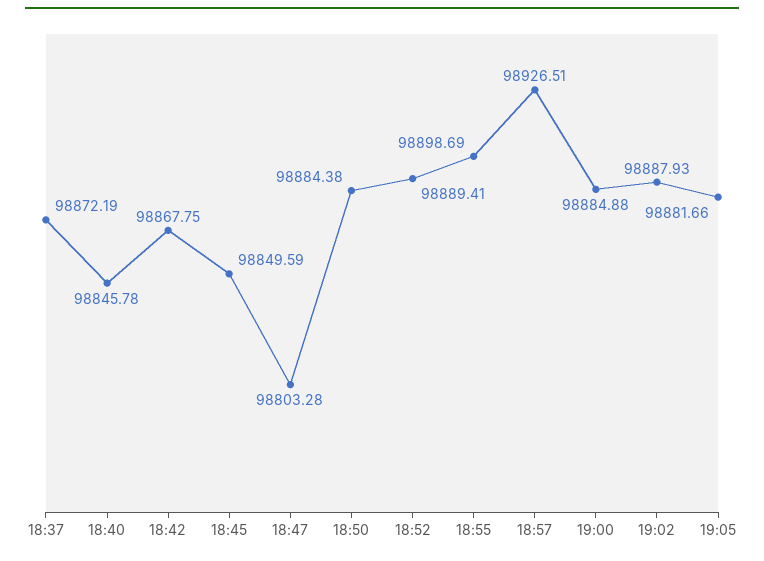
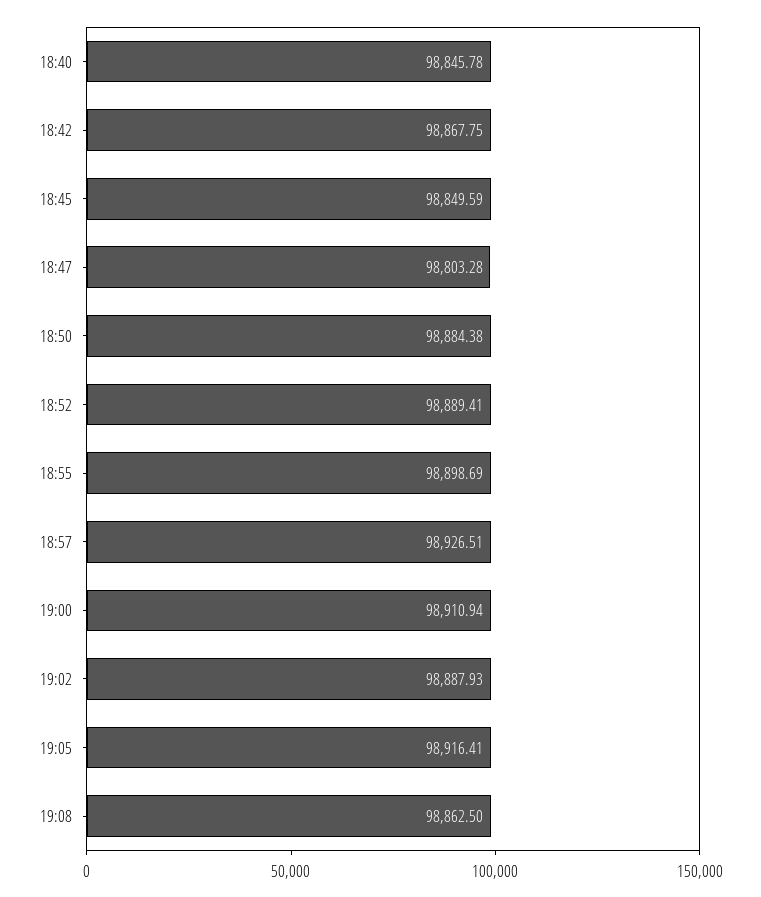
18:37: 98872.19 -> none
19:00: 98884.88 -> 98910.94
19:05: 98881.66 -> 98916.41
19:08: none -> 98862.5

